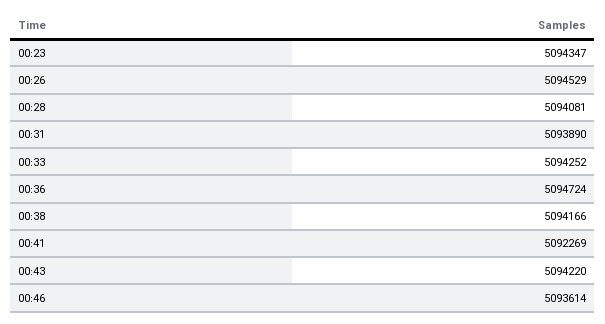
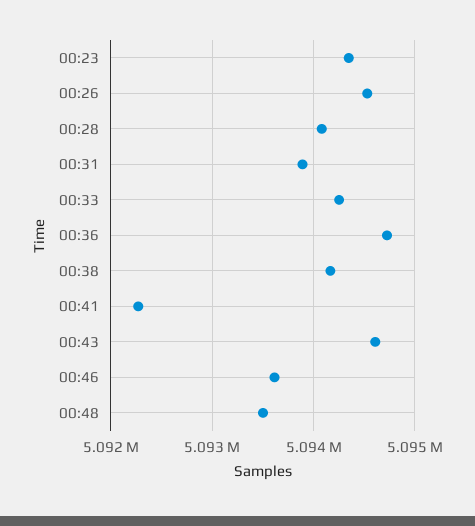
00:43: 5094220 -> 5094600
00:48: none -> 5093500

